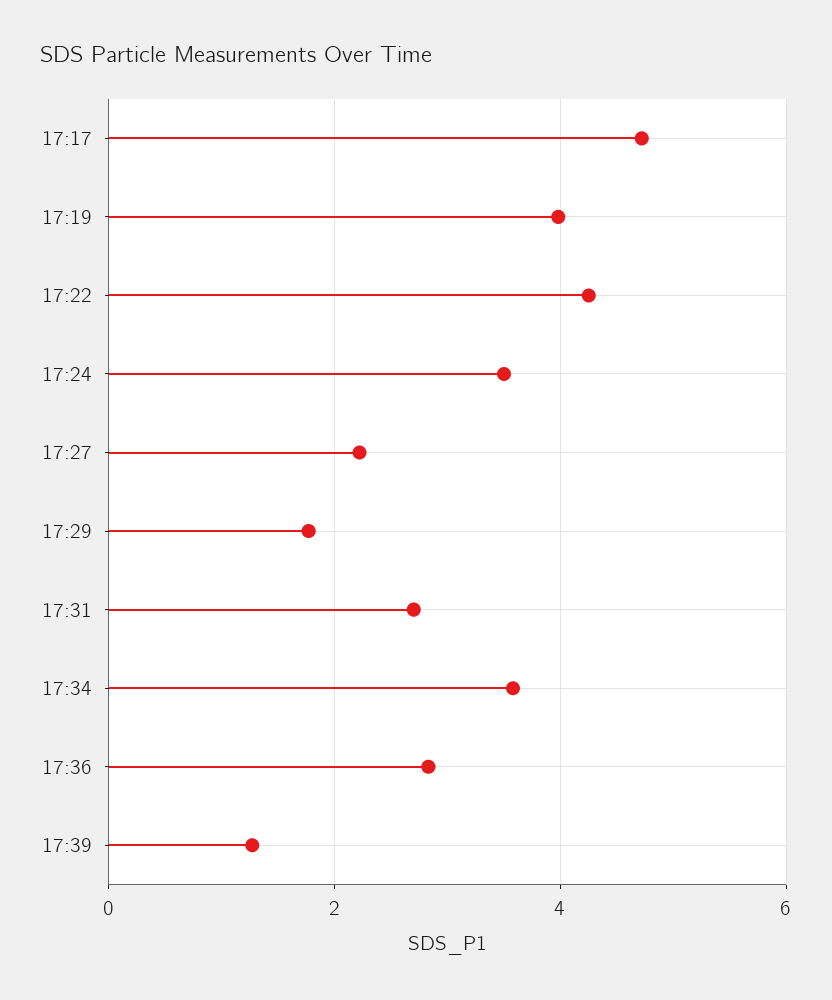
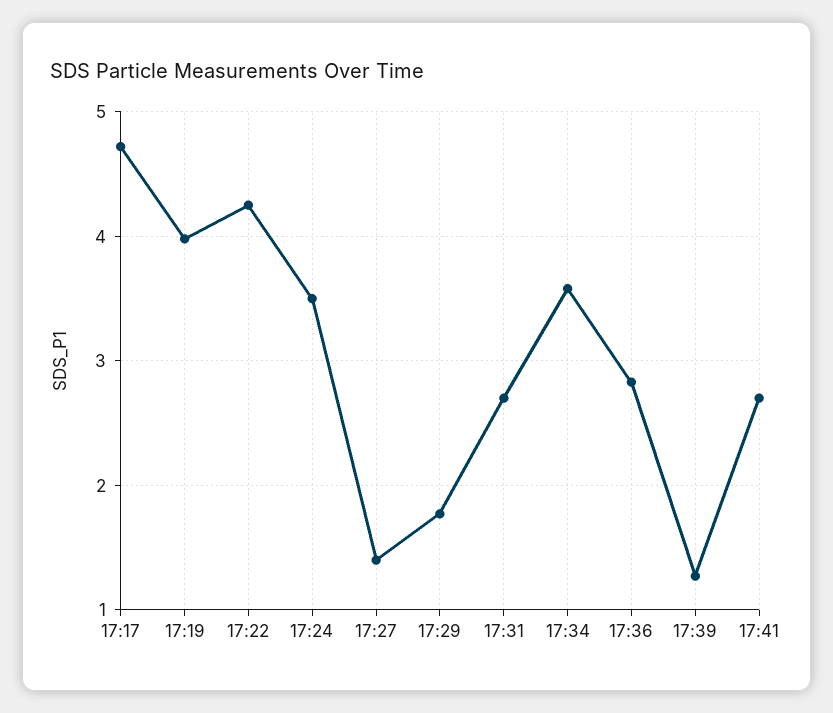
17:27: 2.2 -> 1.4
17:41: none -> 2.7

